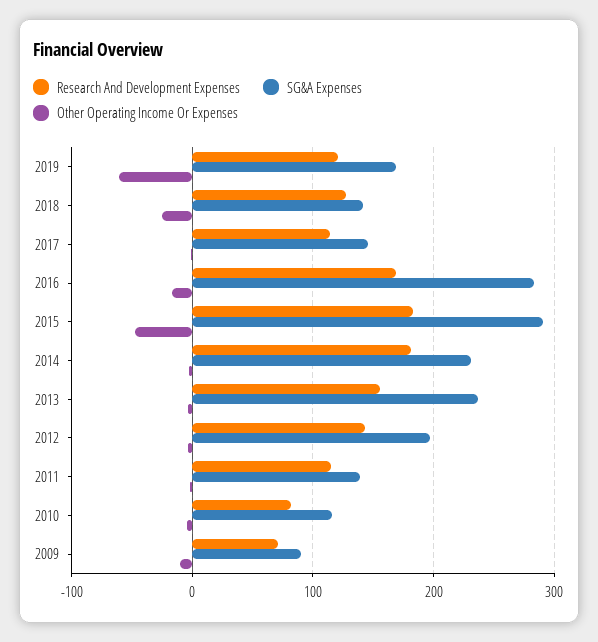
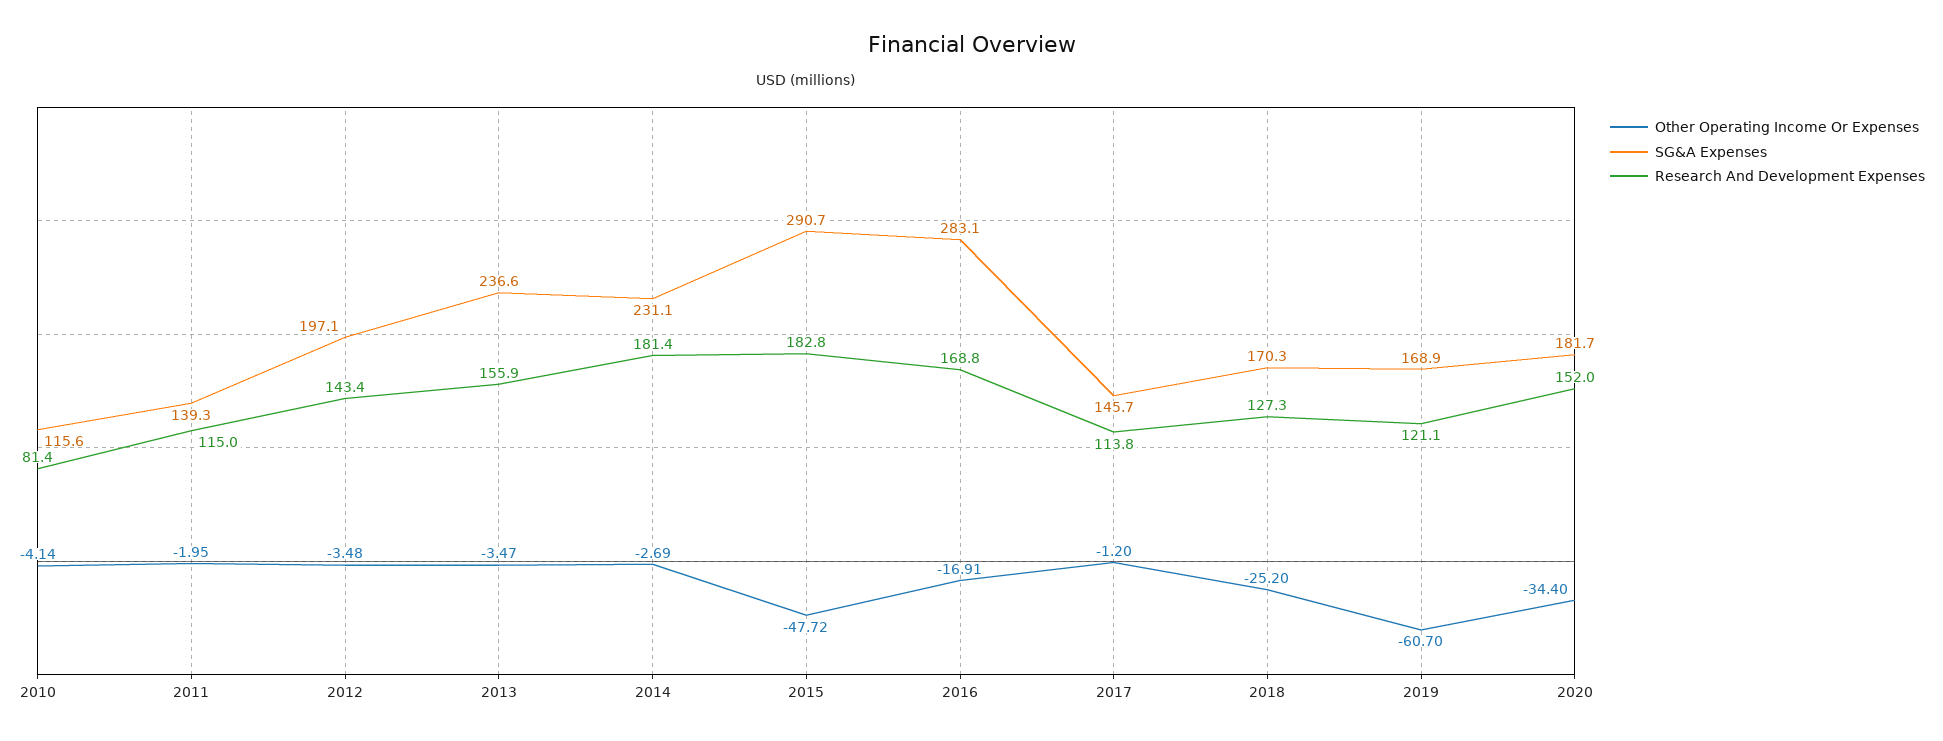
SG&A Expenses, 2018: 140 -> 170.3
Research And Development Expenses, 2009: 70 -> none
SG&A Expenses, 2009: 90 -> none
Other Operating Income Or Expenses, 2009: -10 -> none
Other Operating Income Or Expenses, 2020: none -> -34.4
SG&A Expenses, 2020: none -> 181.7
Research And Development Expenses, 2020: none -> 152

